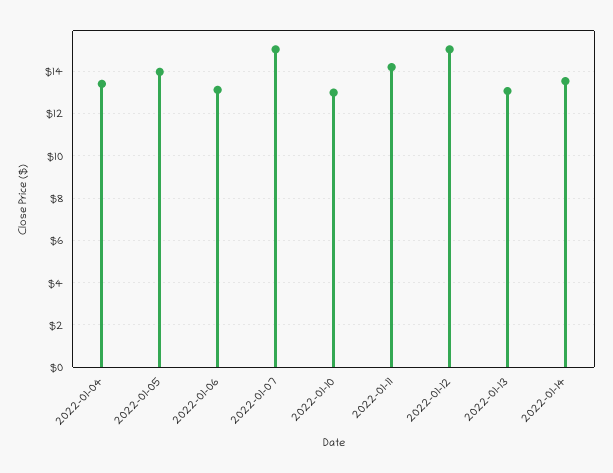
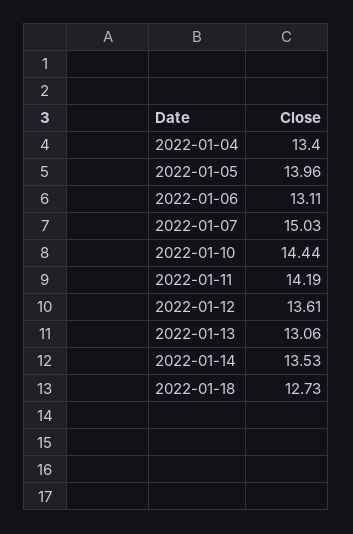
2022-01-10: 13 -> 14.44
2022-01-12: 15 -> 13.61
2022-01-18: none -> 12.73

